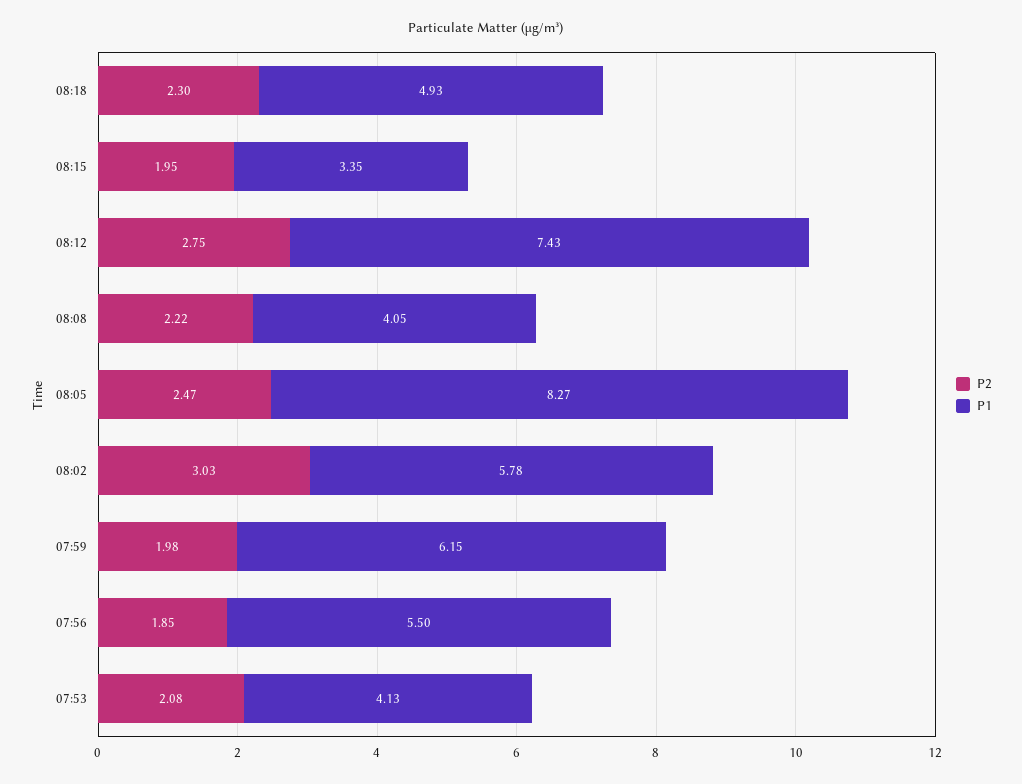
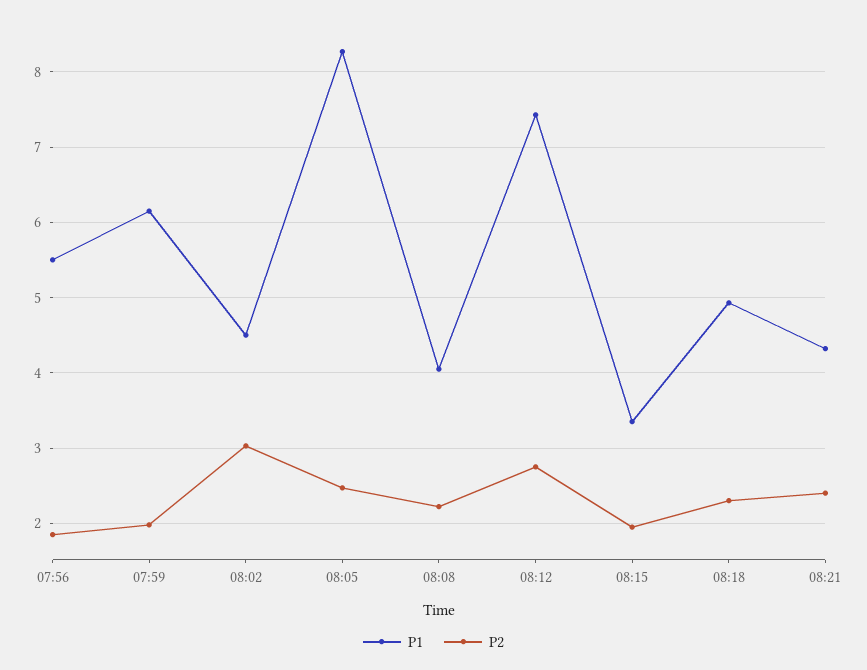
P1, 08:02: 5.78 -> 4.5
P2, 07:53: 2.08 -> none
P1, 07:53: 4.13 -> none
P1, 08:21: none -> 4.3
P2, 08:21: none -> 2.4

